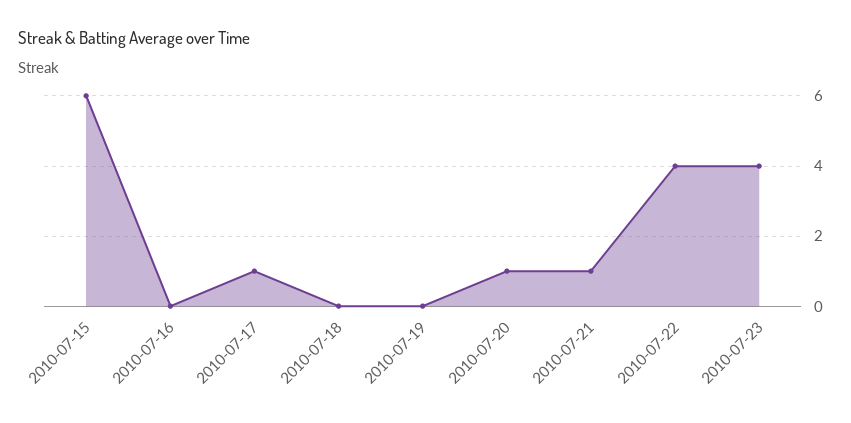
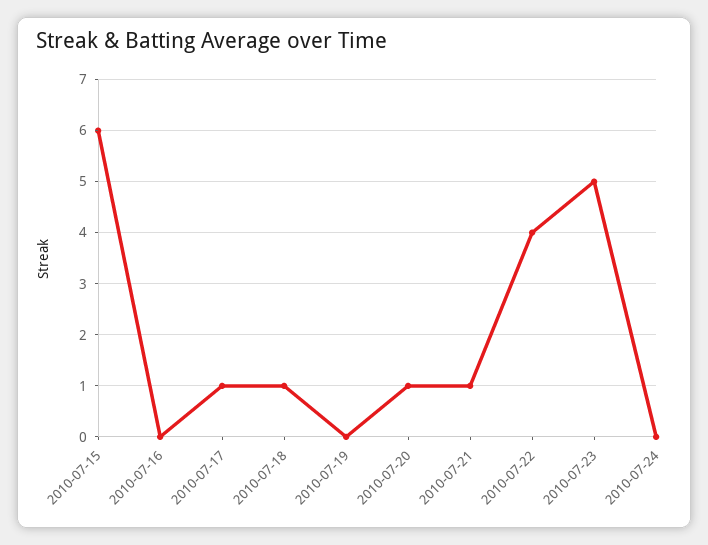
2010-07-18: 0 -> 1
2010-07-23: 4 -> 5
2010-07-24: none -> 0

